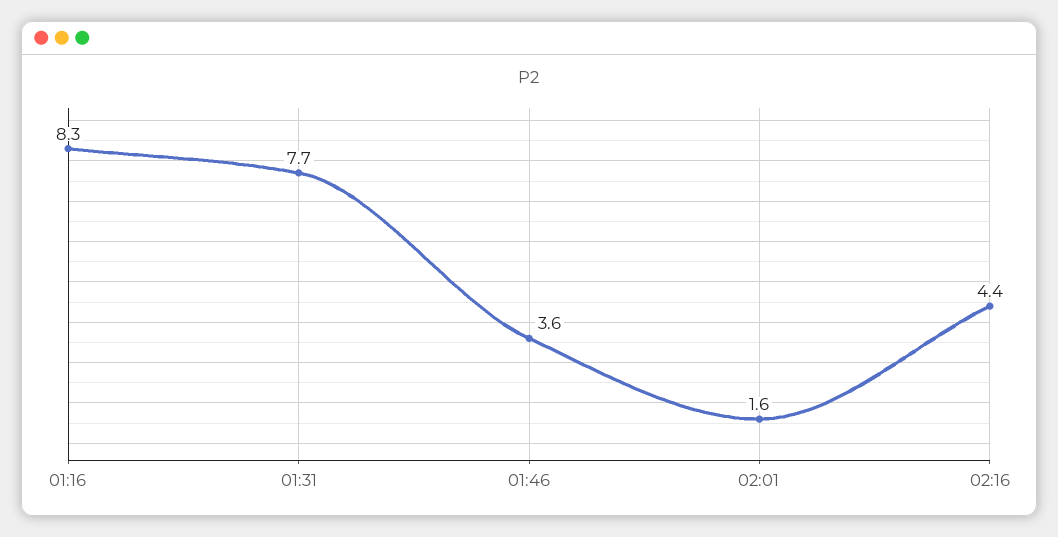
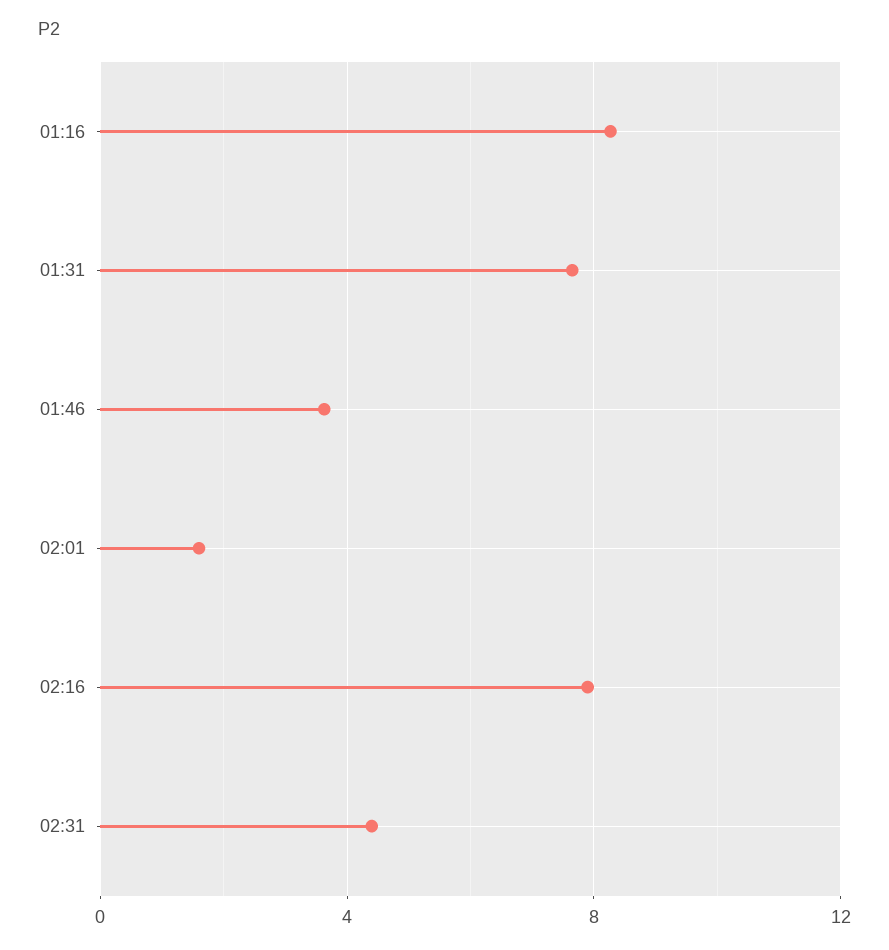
02:16: 4.4 -> 8
02:31: none -> 4.5

